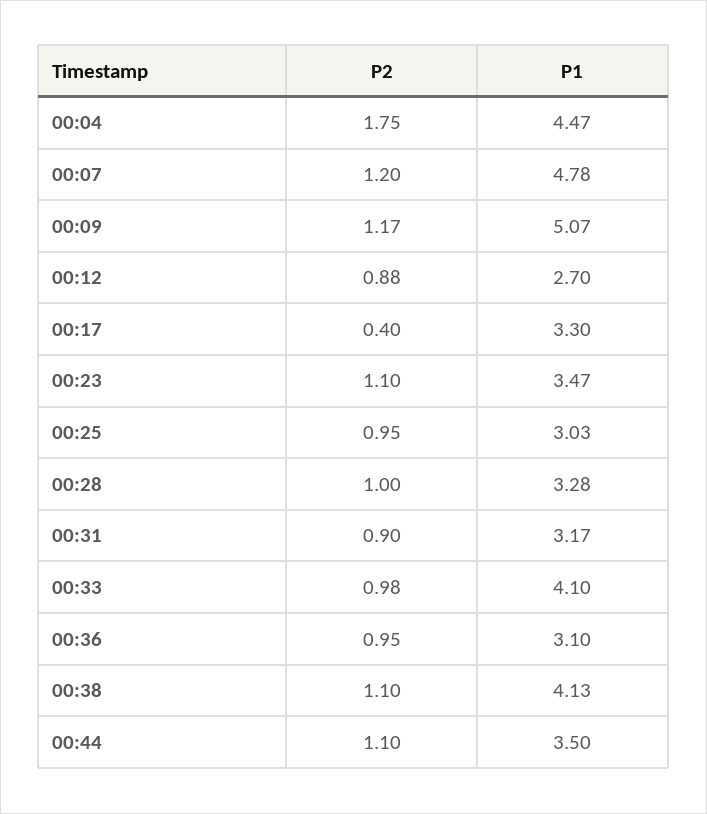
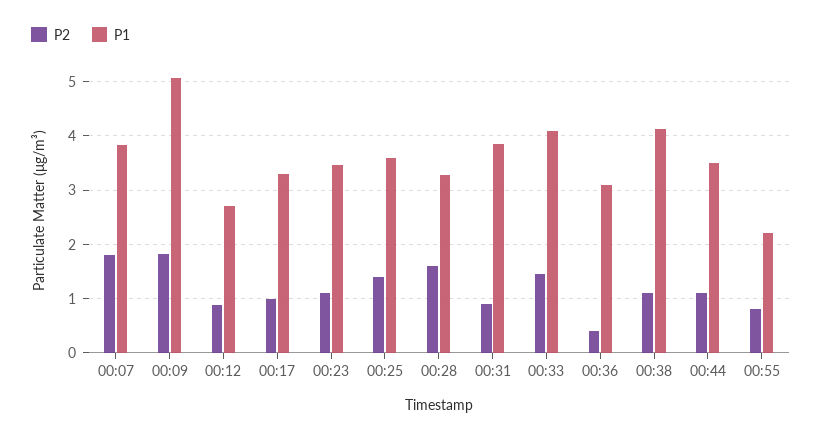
P2, 00:04: 1.75 -> none
P1, 00:04: 4.47 -> none
P2, 00:07: 1.2 -> 1.8
P1, 00:07: 4.78 -> 3.8
P2, 00:09: 1.17 -> 1.8
P2, 00:17: 0.4 -> 1
P2, 00:25: 0.95 -> 1.4
P1, 00:25: 3.03 -> 3.6
P2, 00:28: 1 -> 1.6
P1, 00:31: 3.17 -> 3.8
P2, 00:33: 0.98 -> 1.4
P2, 00:36: 0.95 -> 0.4
P2, 00:55: none -> 0.8
P1, 00:55: none -> 2.2

